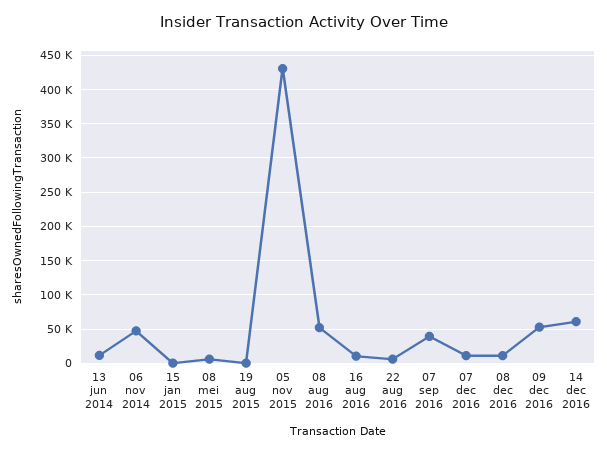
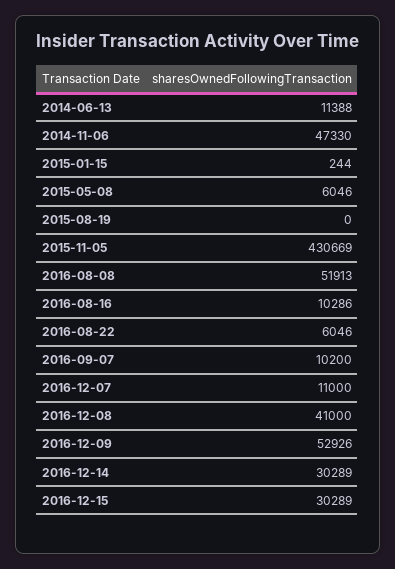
07 sep 2016: 40000 -> 10200
08 dec 2016: 10000 -> 41000
14 dec 2016: 60000 -> 30289
2016-12-15: none -> 30289

